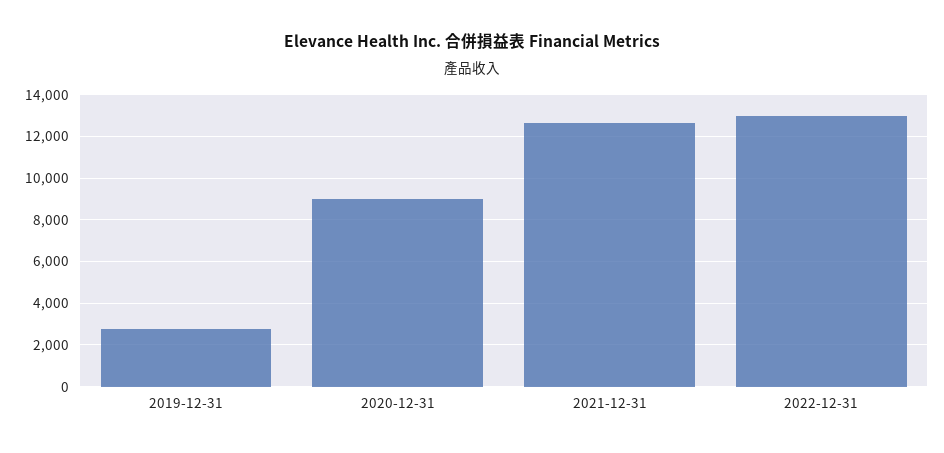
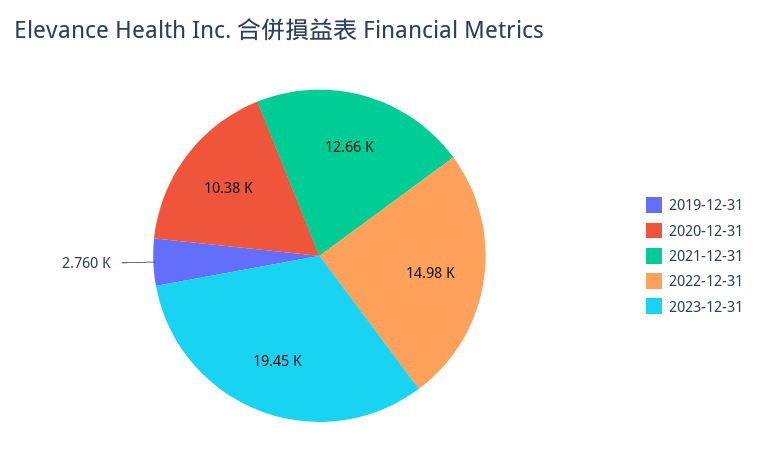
2020-12-31: 9000 -> 10380
2022-12-31: 13000 -> 14980
2023-12-31: none -> 19450

